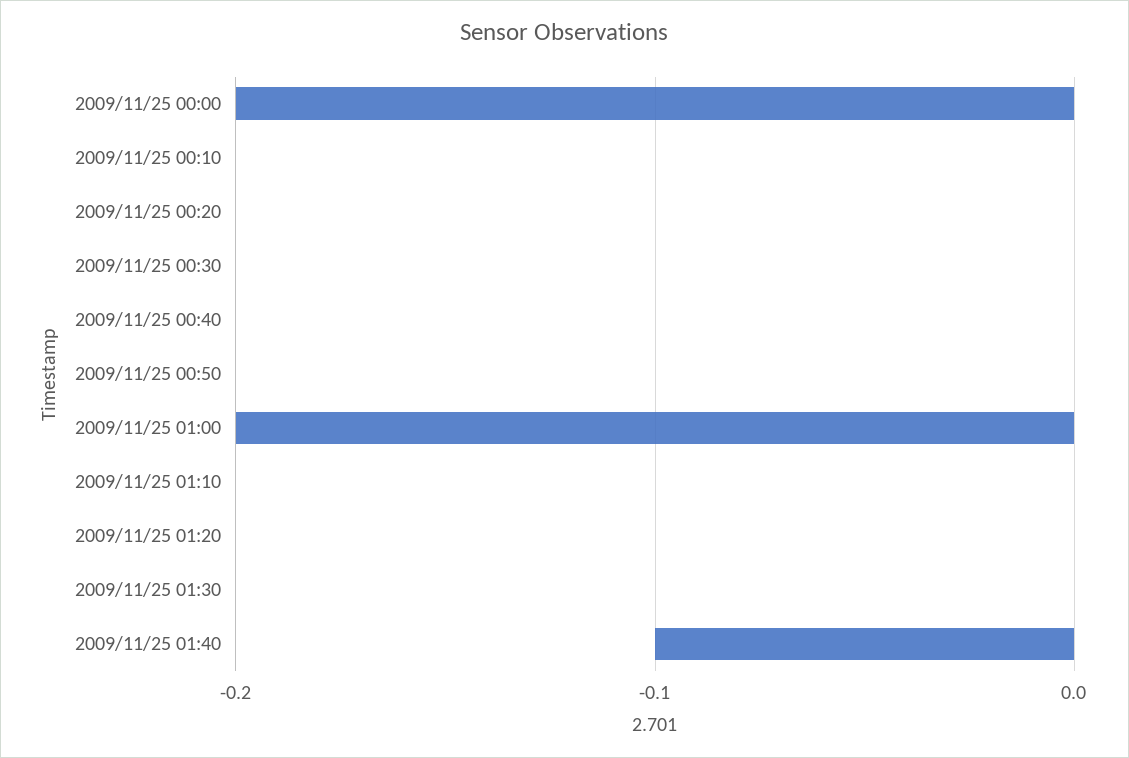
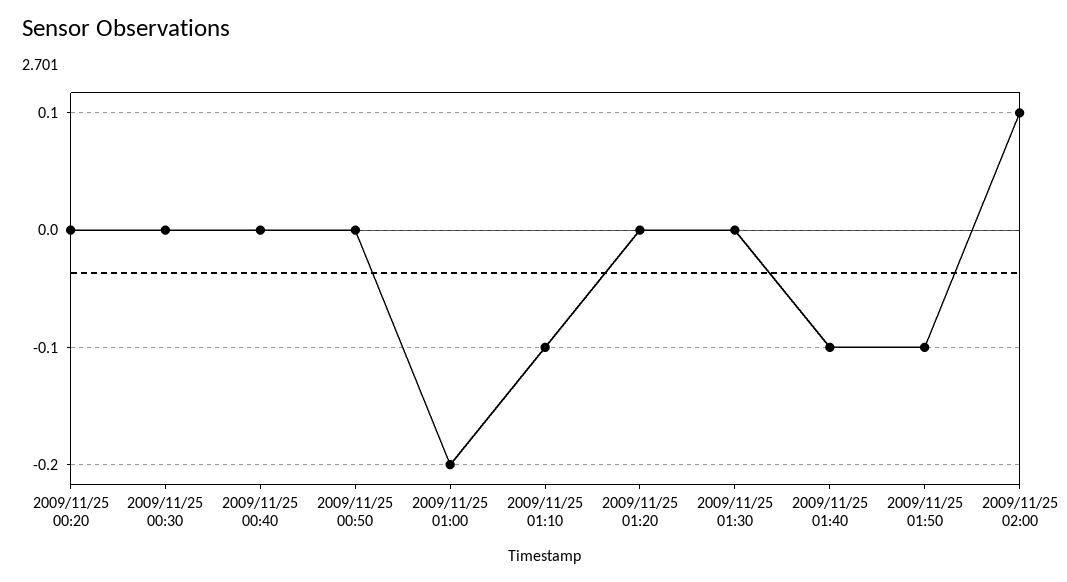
2009/11/25 00:00: -0.2 -> none
2009/11/25 00:10: 0 -> none
2009/11/25 01:10: 0 -> -0.1
2009/11/25 01:50: none -> -0.1
2009/11/25 02:00: none -> 0.1

